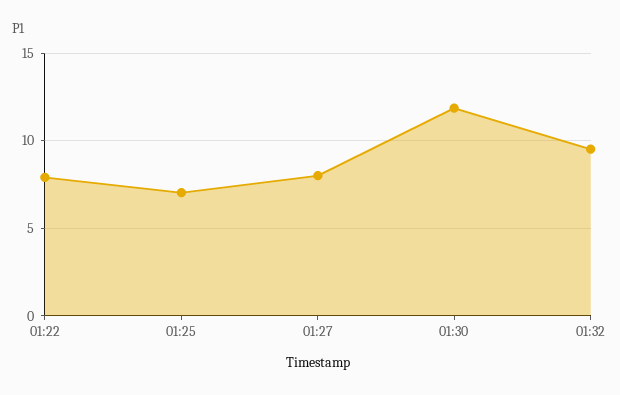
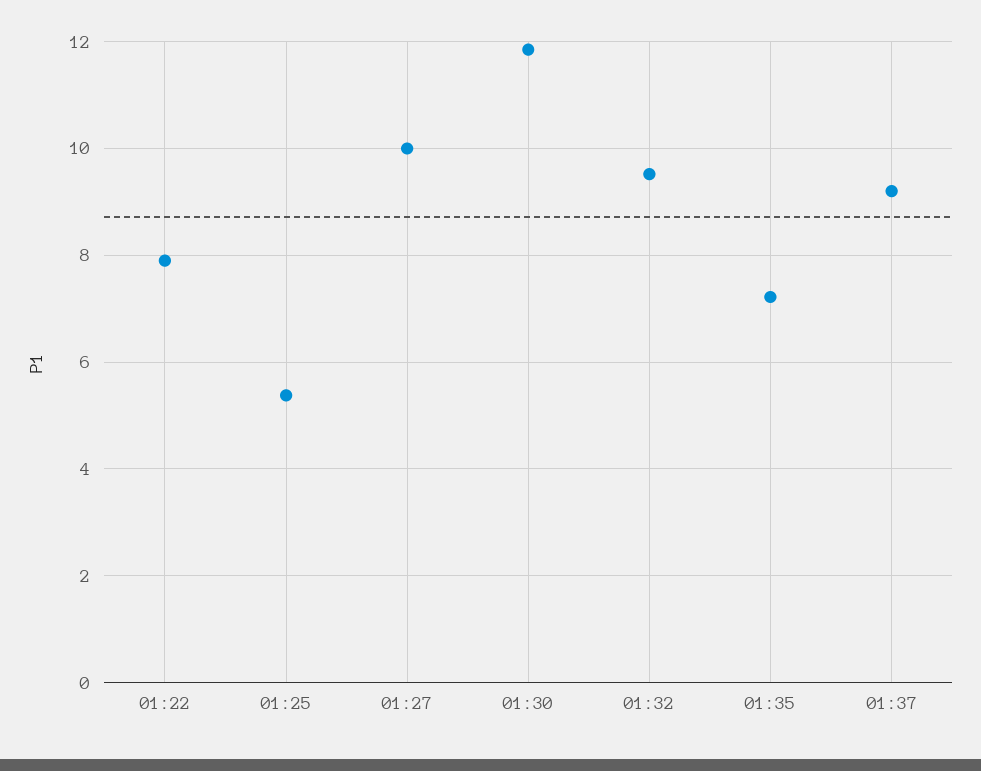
01:25: 7 -> 5.4
01:27: 8 -> 10
01:35: none -> 7.2
01:37: none -> 9.2

